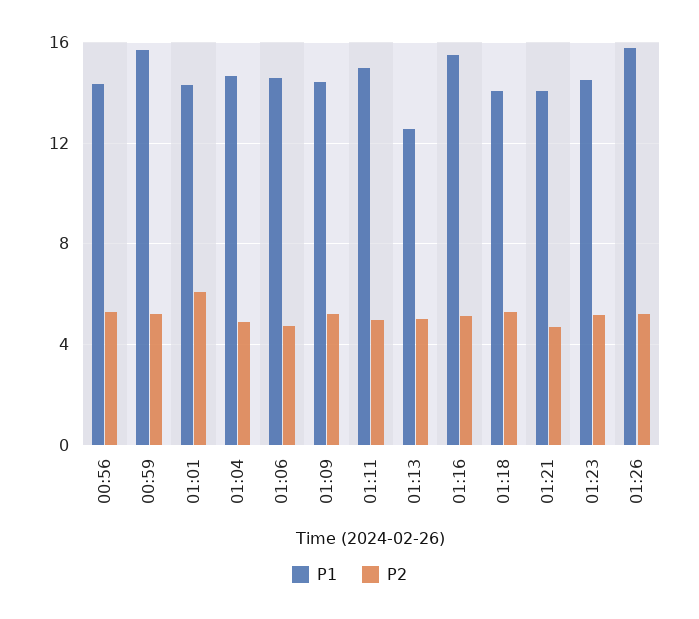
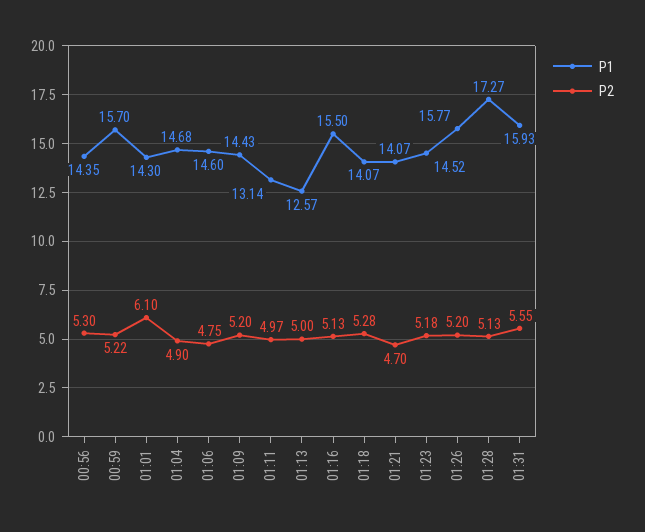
P1, 01:11: 15 -> 13.14
P1, 01:28: none -> 17.27
P2, 01:28: none -> 5.13
P1, 01:31: none -> 15.93
P2, 01:31: none -> 5.55

